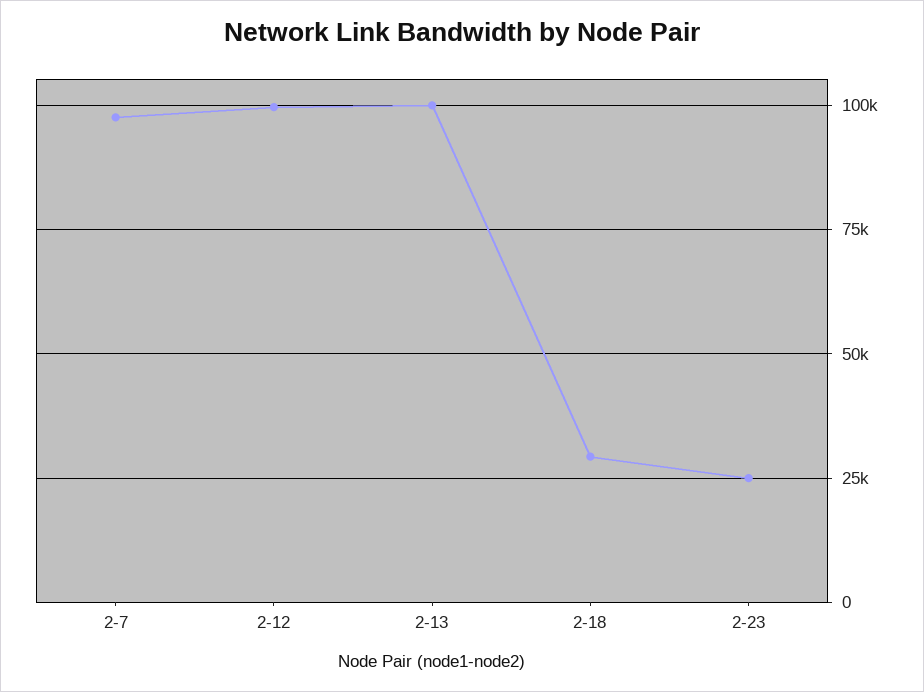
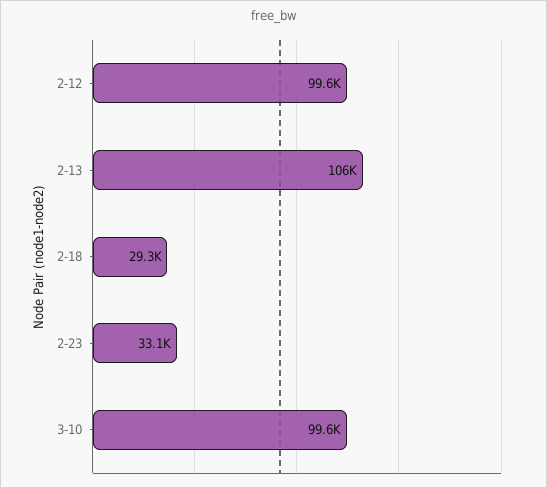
2-7: 97500 -> none
2-13: 100000 -> 106000
2-23: 25000 -> 33100
3-10: none -> 99600

